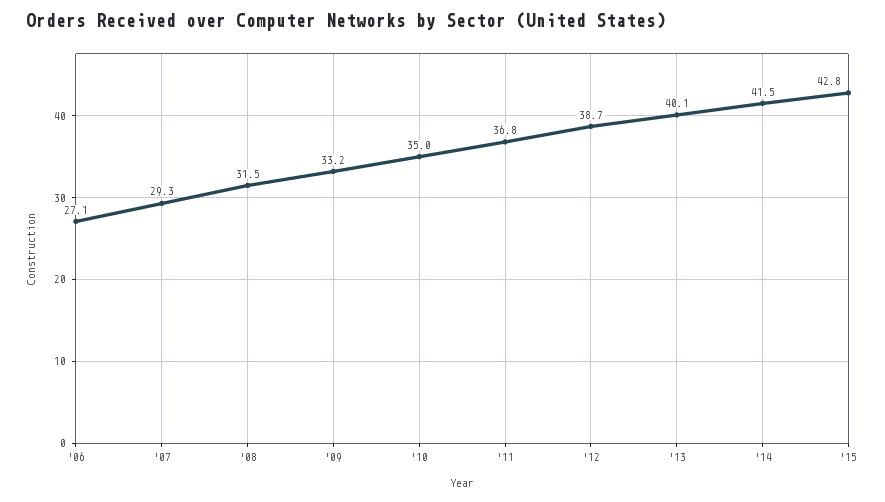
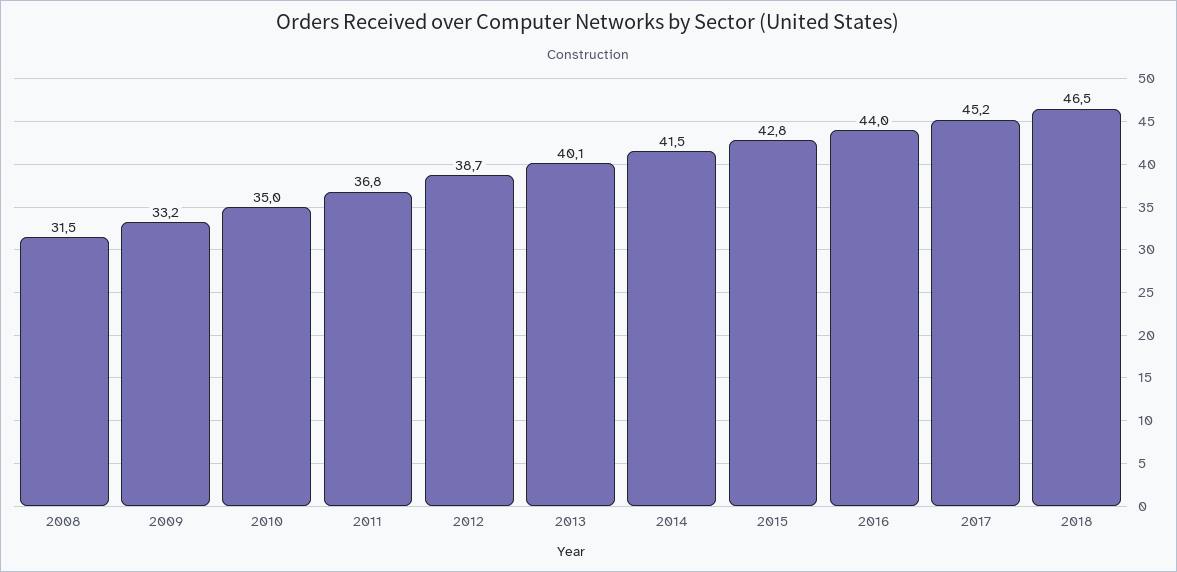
'06: 27.1 -> none
'07: 29.3 -> none
2016: none -> 44
2017: none -> 45.2
2018: none -> 46.5

